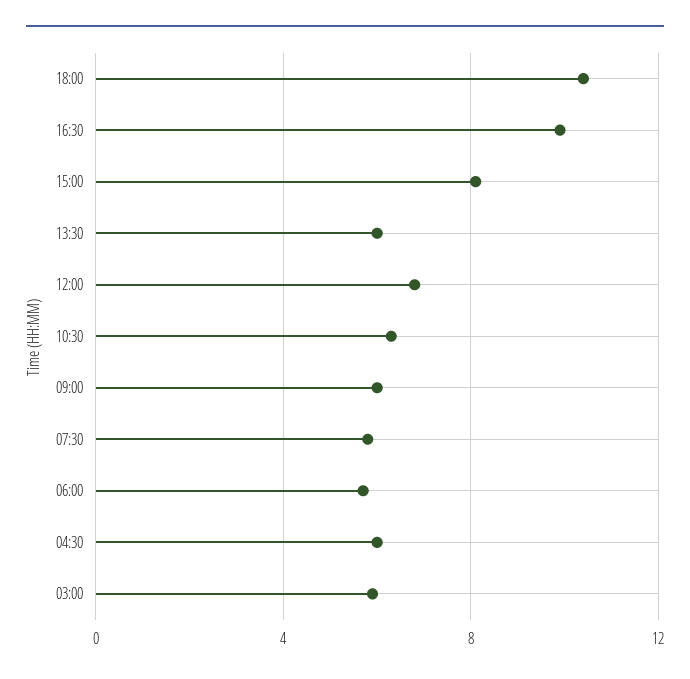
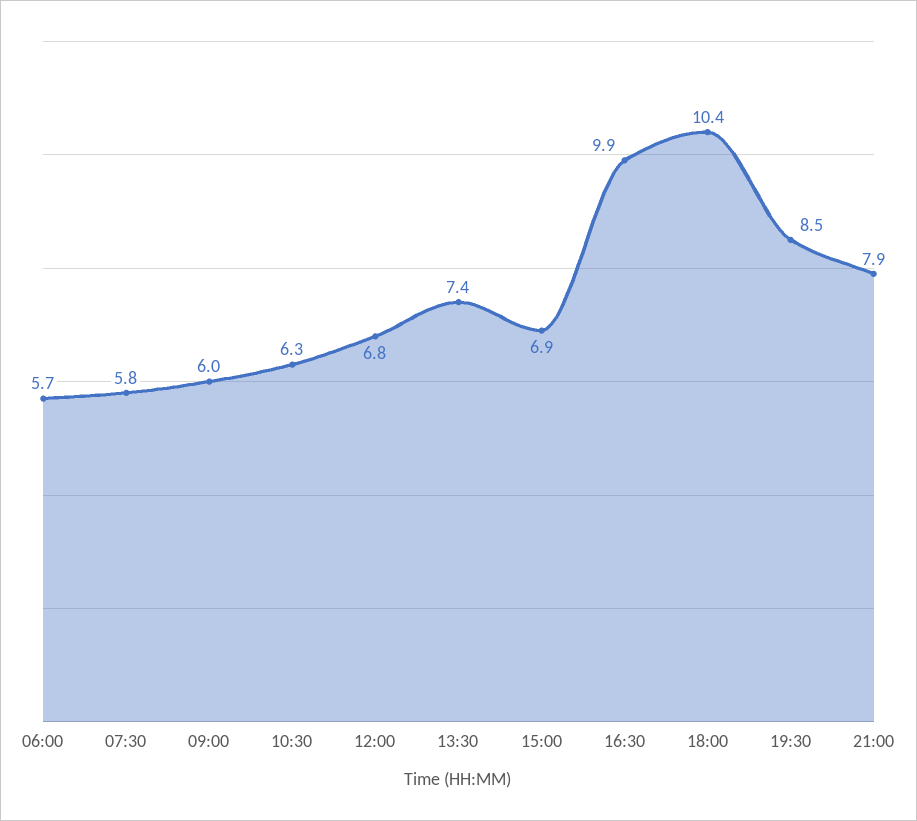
15:00: 8 -> 6.9
13:30: 6 -> 7.4
04:30: 6 -> none
03:00: 6 -> none
19:30: none -> 8.5
21:00: none -> 7.9

